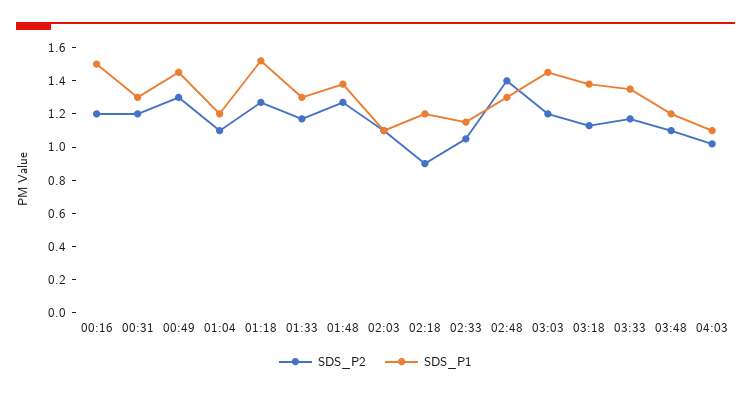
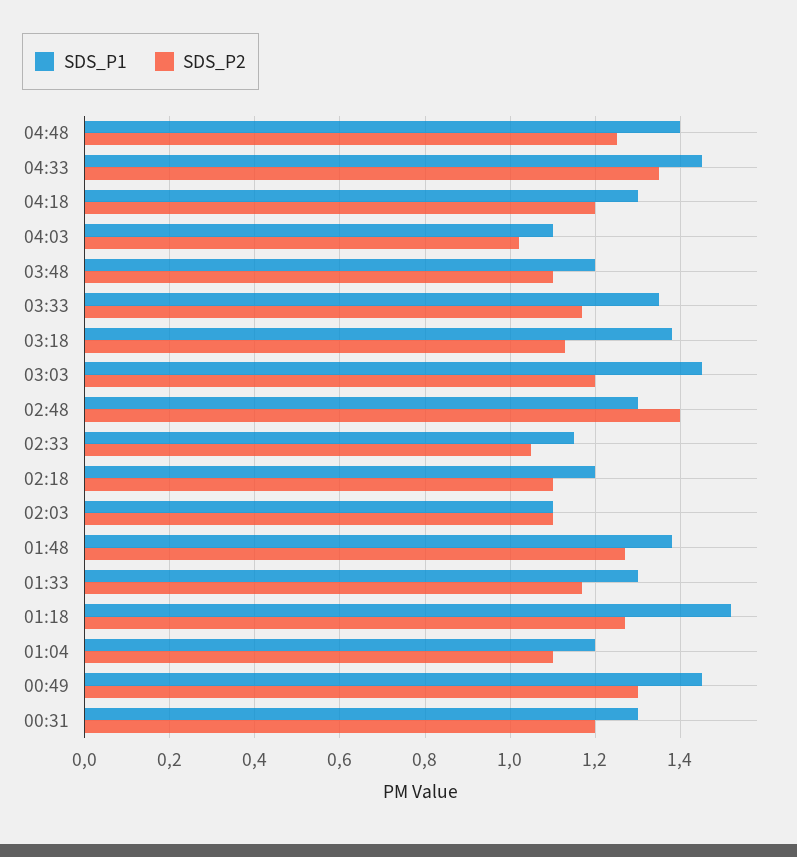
SDS_P2, 00:16: 1.2 -> none
SDS_P1, 00:16: 1.5 -> none
SDS_P2, 02:18: 0.9 -> 1.1
SDS_P1, 04:48: none -> 1.4
SDS_P2, 04:48: none -> 1.25
SDS_P1, 04:33: none -> 1.45
SDS_P2, 04:33: none -> 1.35
SDS_P1, 04:18: none -> 1.3
SDS_P2, 04:18: none -> 1.2

